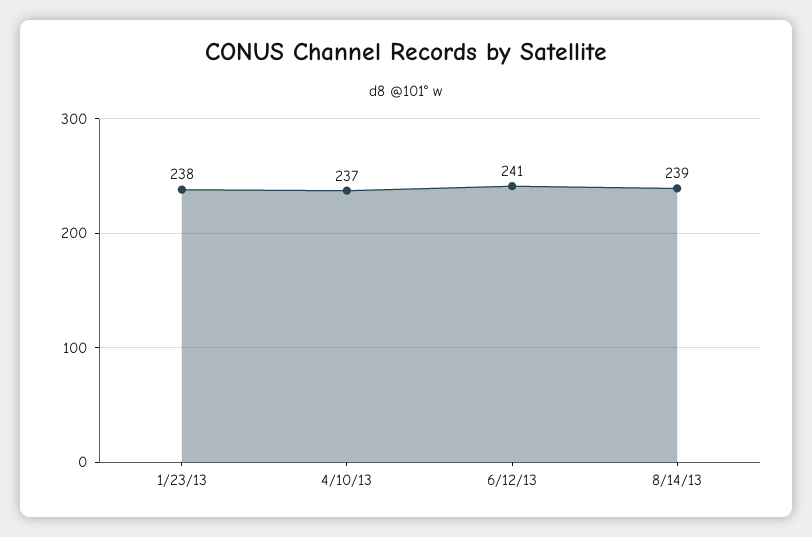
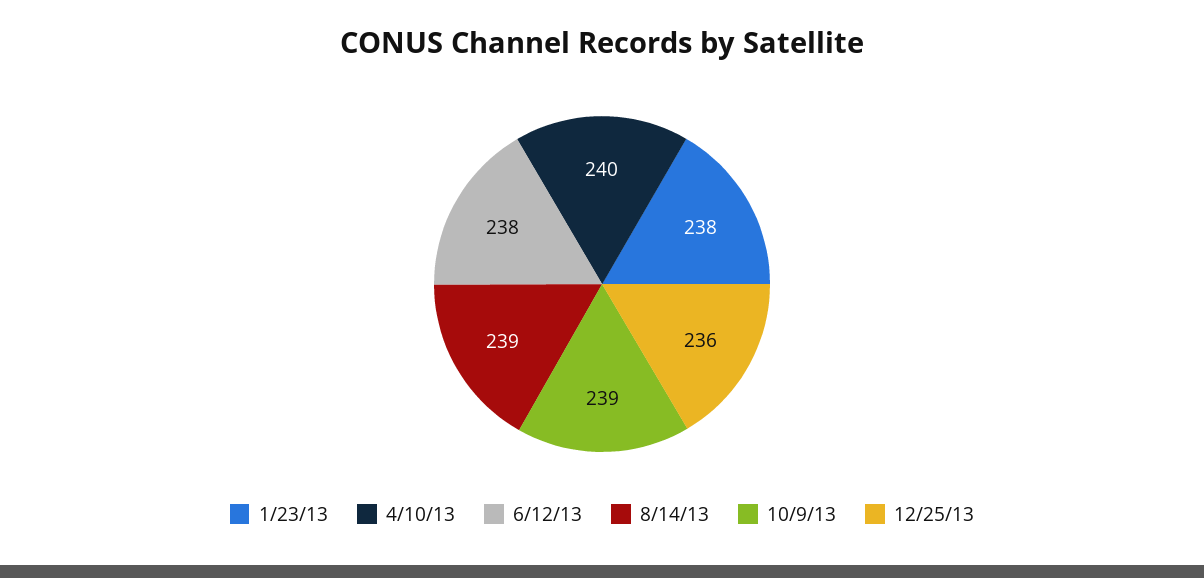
4/10/13: 237 -> 240
6/12/13: 241 -> 238
10/9/13: none -> 239
12/25/13: none -> 236

